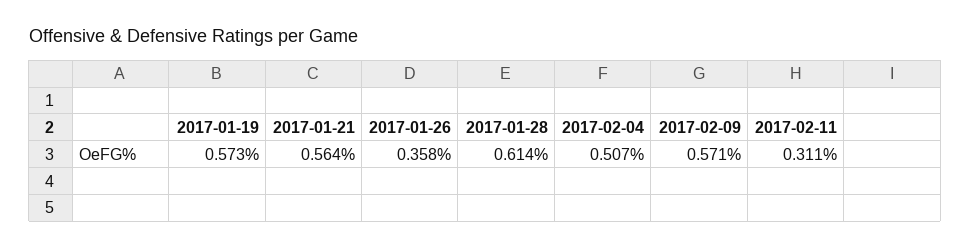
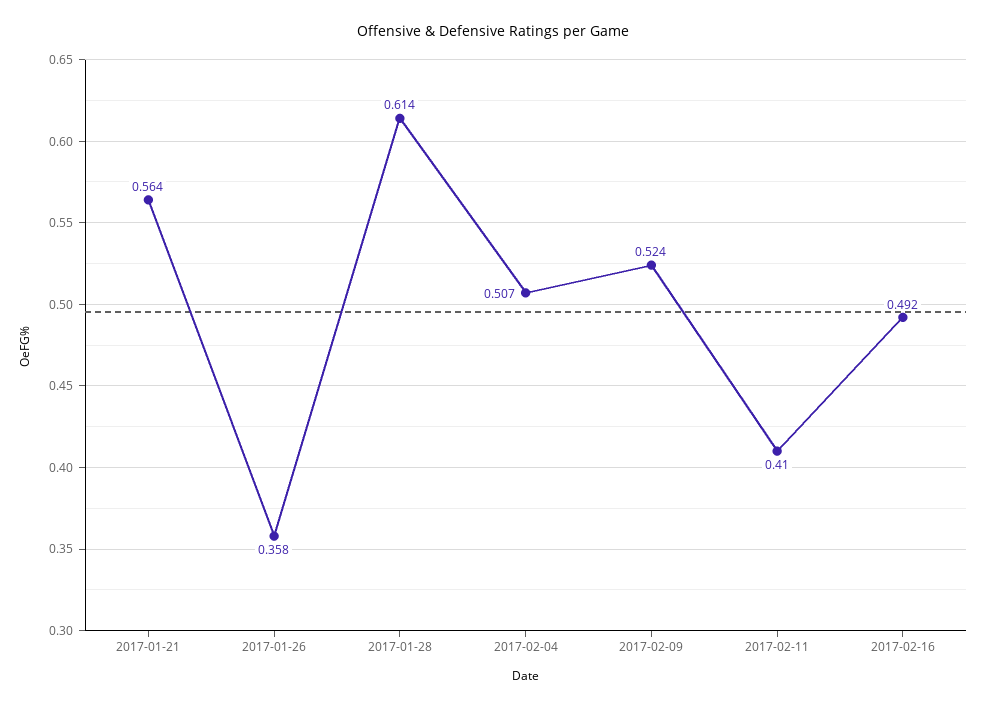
2017-01-19: 0.573 -> none
2017-02-09: 0.571 -> 0.524
2017-02-11: 0.311 -> 0.41
2017-02-16: none -> 0.492

